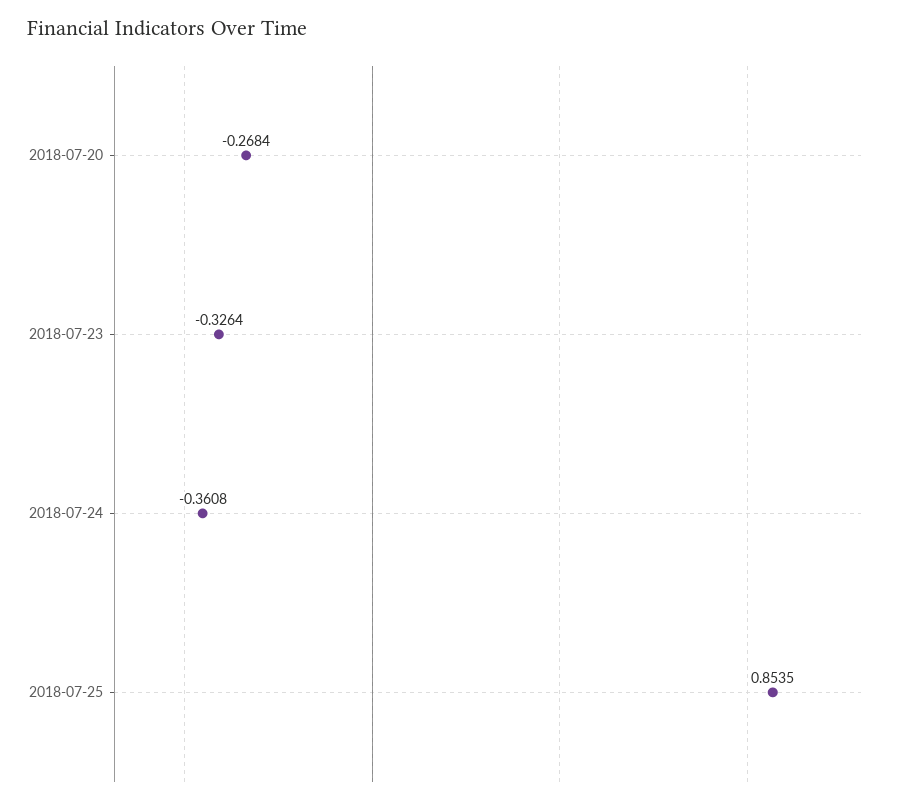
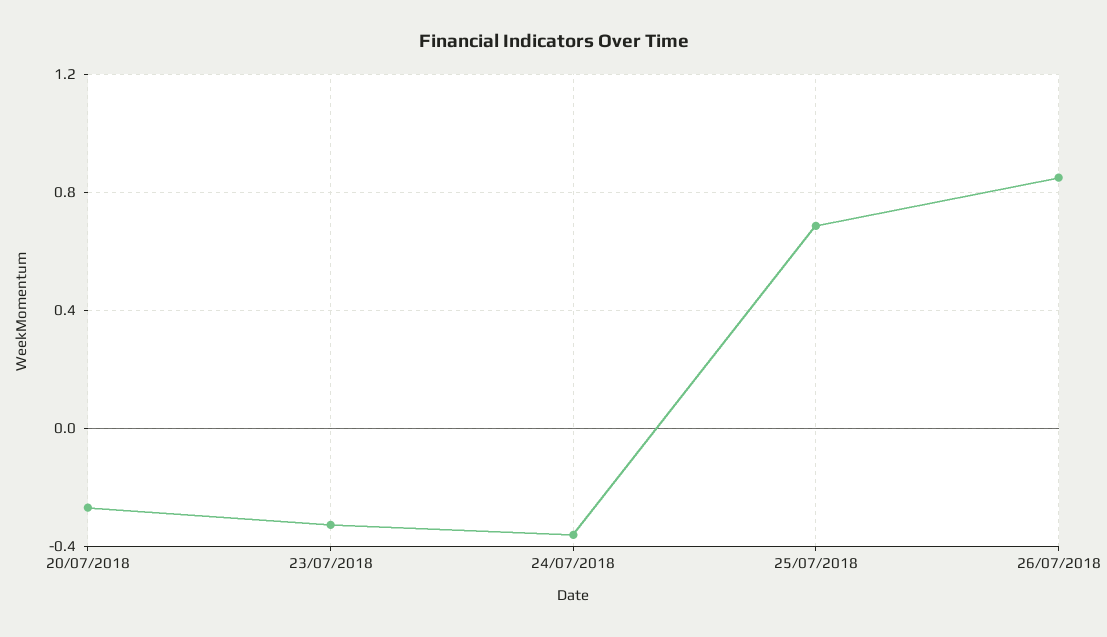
2018-07-25: 0.8535 -> 0.7
26/07/2018: none -> 0.85

